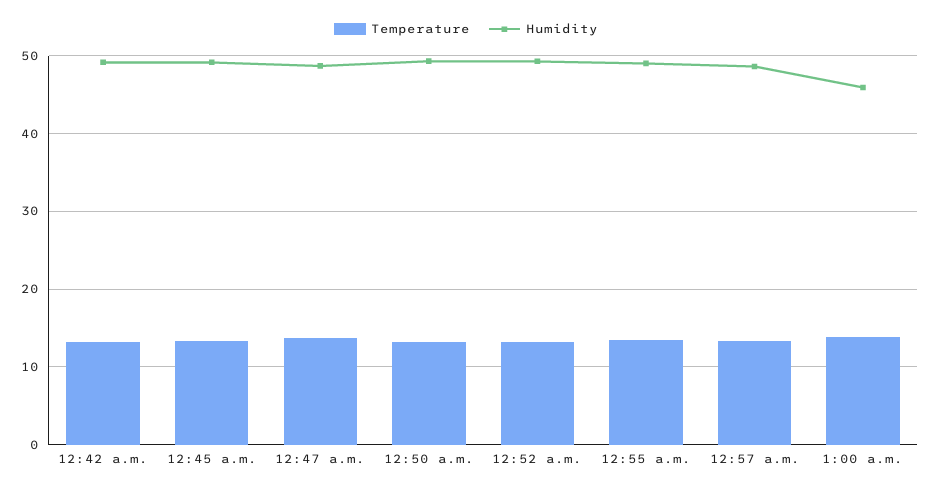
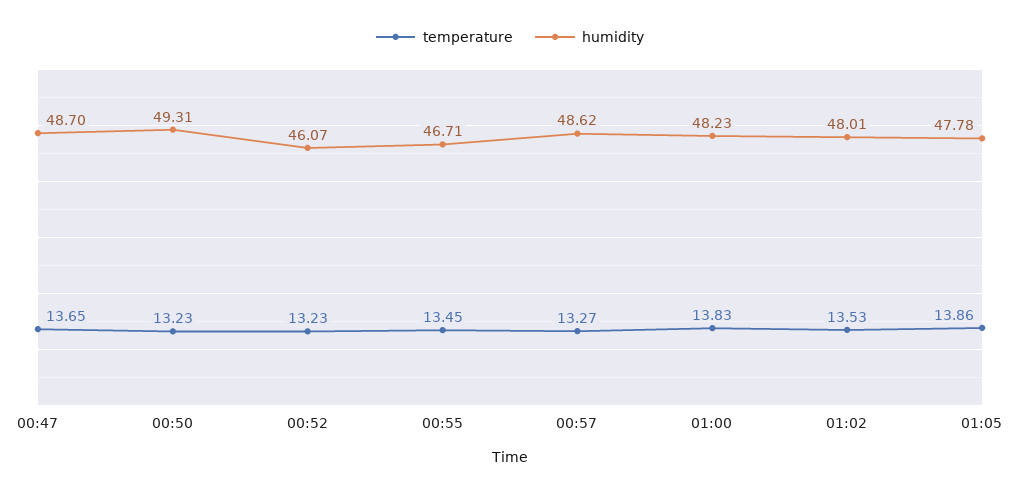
Temperature, 12:42 a.m.: 13 -> none
Humidity, 12:42 a.m.: 49 -> none
Temperature, 12:45 a.m.: 13 -> none
Humidity, 12:45 a.m.: 49 -> none
Humidity, 12:52 a.m.: 49 -> 46.07
Humidity, 12:55 a.m.: 49 -> 46.71
Humidity, 1:00 a.m.: 46 -> 48.23
Temperature, 01:02: none -> 13.53
Humidity, 01:02: none -> 48.01
Temperature, 01:05: none -> 13.86
Humidity, 01:05: none -> 47.78

